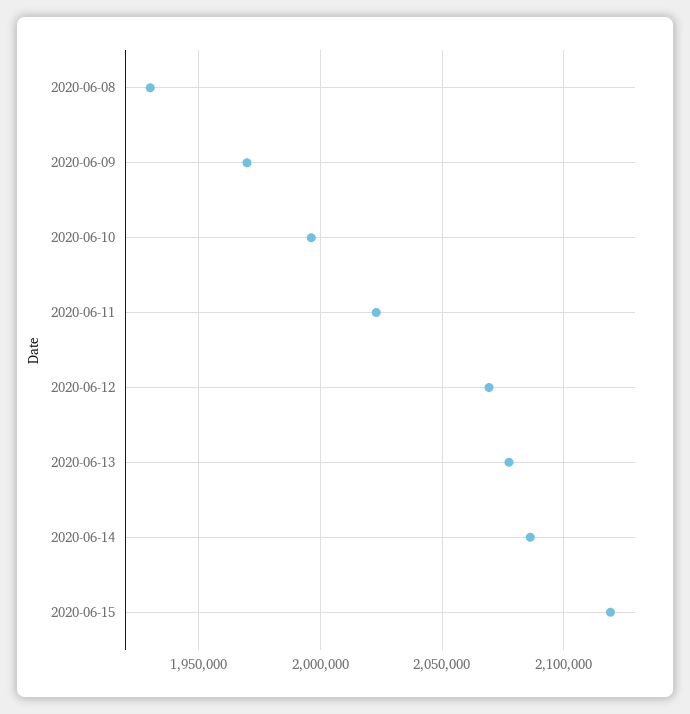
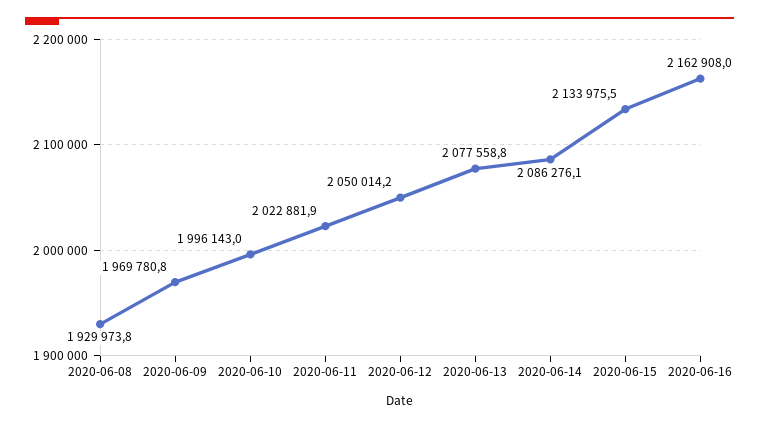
2020-06-12: 2070000 -> 2050014.2
2020-06-15: 2120000 -> 2133975.5
2020-06-16: none -> 2162908

